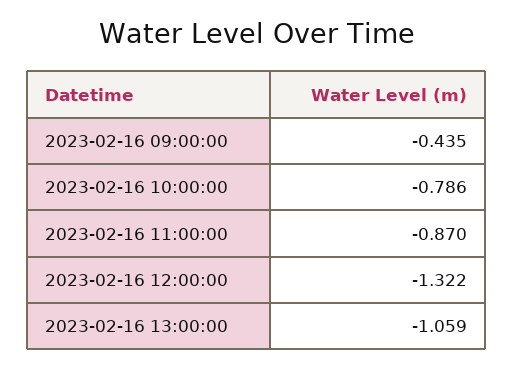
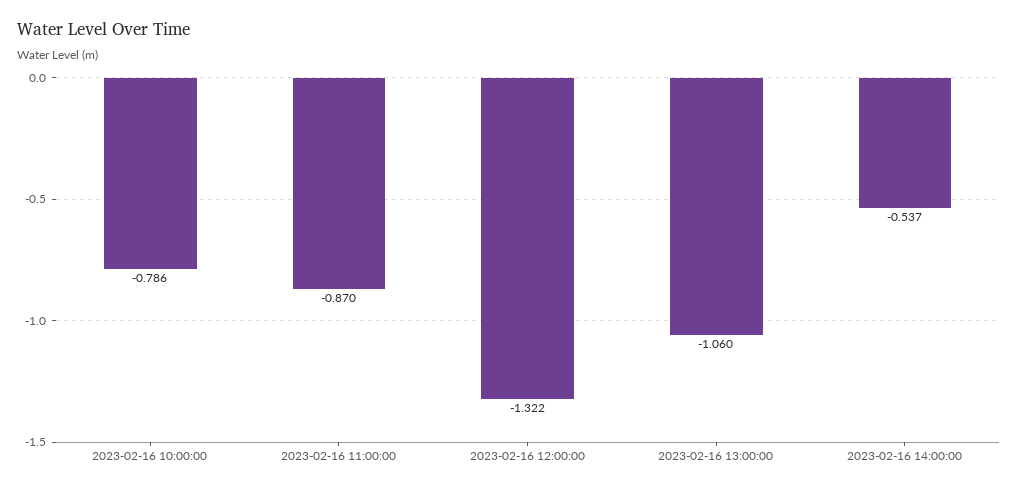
2023-02-16 09:00:00: -0.435 -> none
2023-02-16 13:00:00: -1.059 -> -1.06
2023-02-16 14:00:00: none -> -0.537

